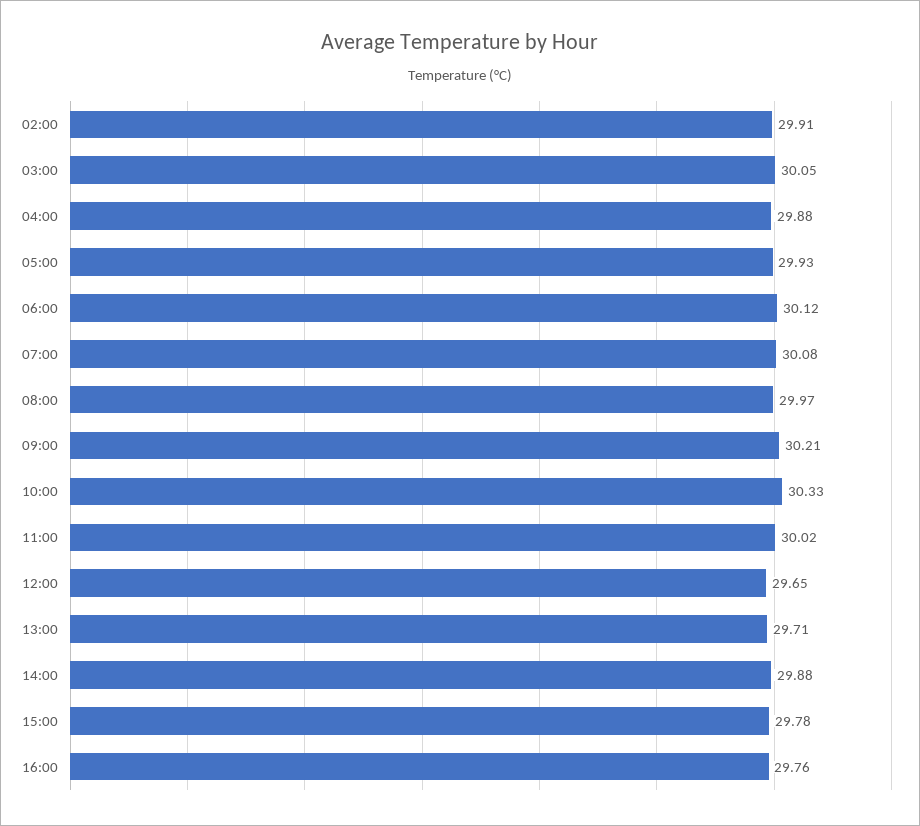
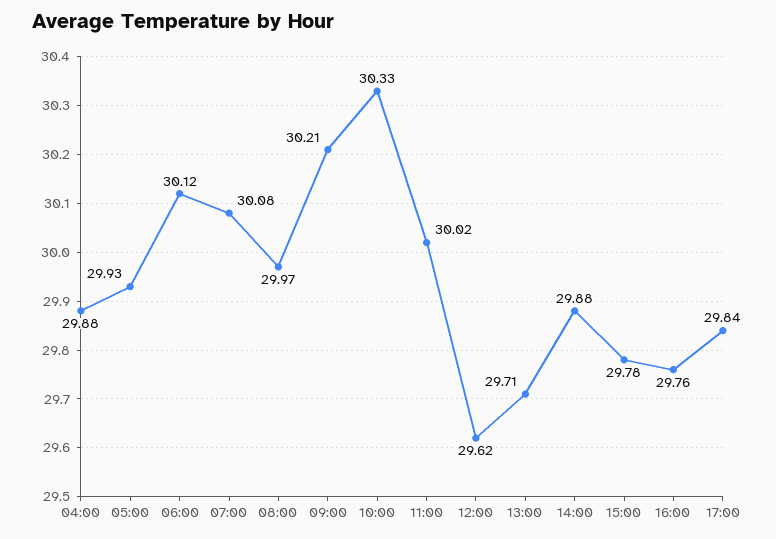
02:00: 29.91 -> none
03:00: 30.05 -> none
12:00: 29.65 -> 29.62
17:00: none -> 29.84

